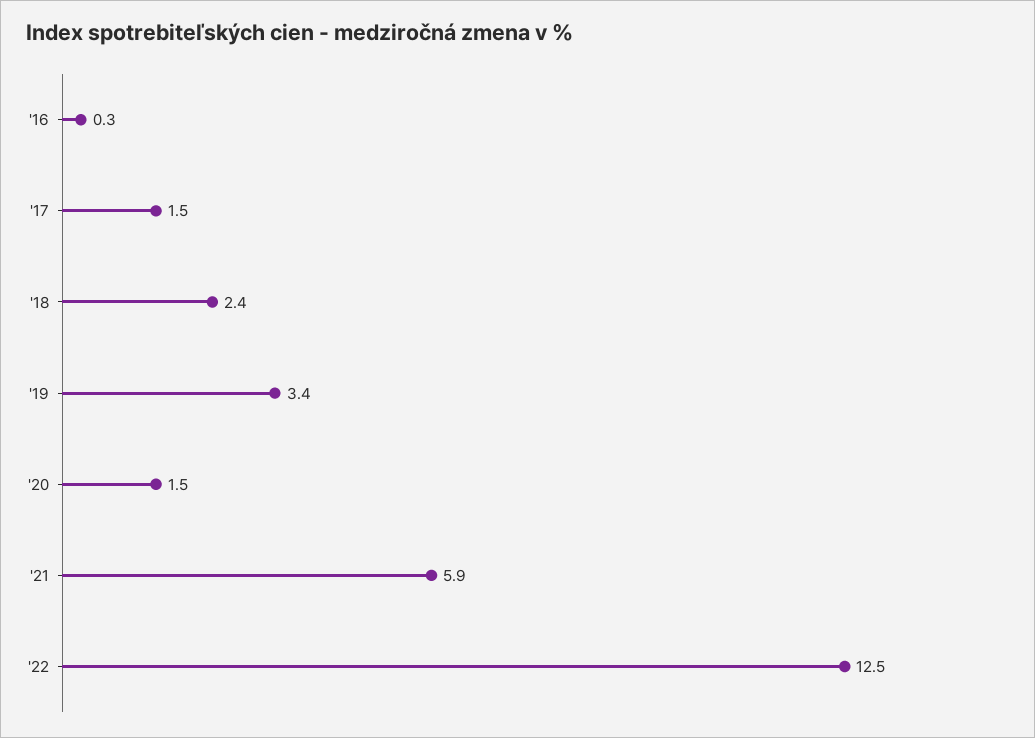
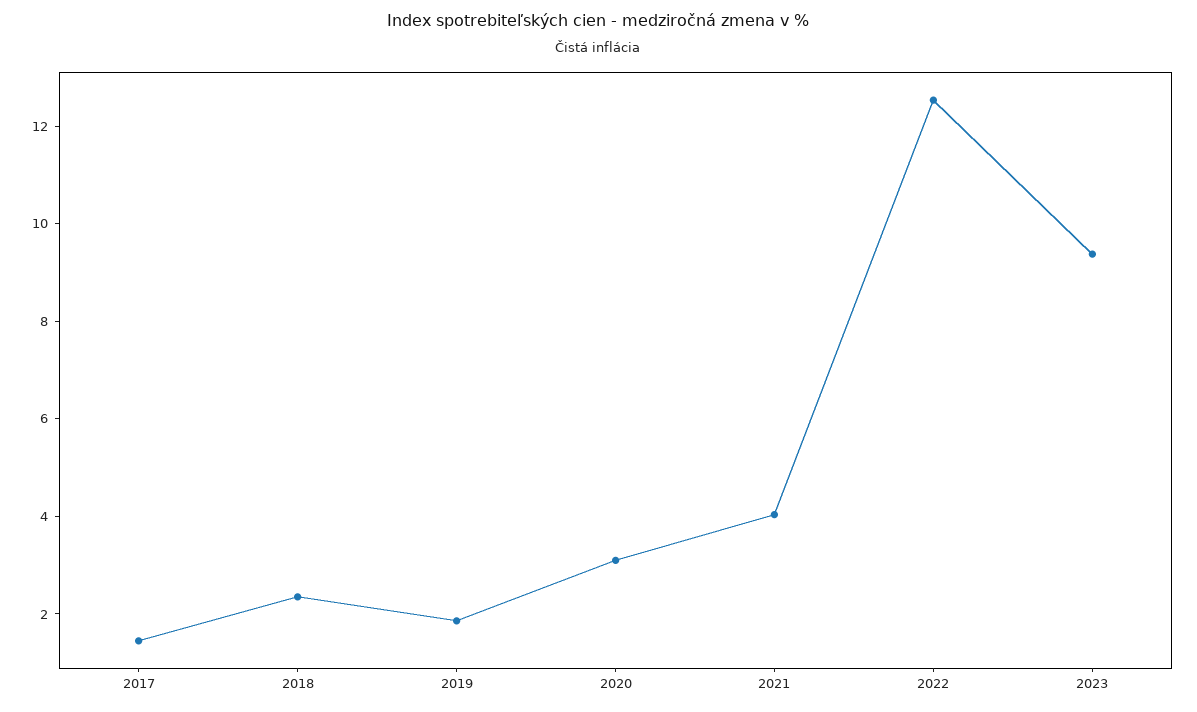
'16: 0.3 -> none
'19: 3.4 -> 2
'20: 1.5 -> 3
'21: 5.9 -> 4
2023: none -> 9.5

